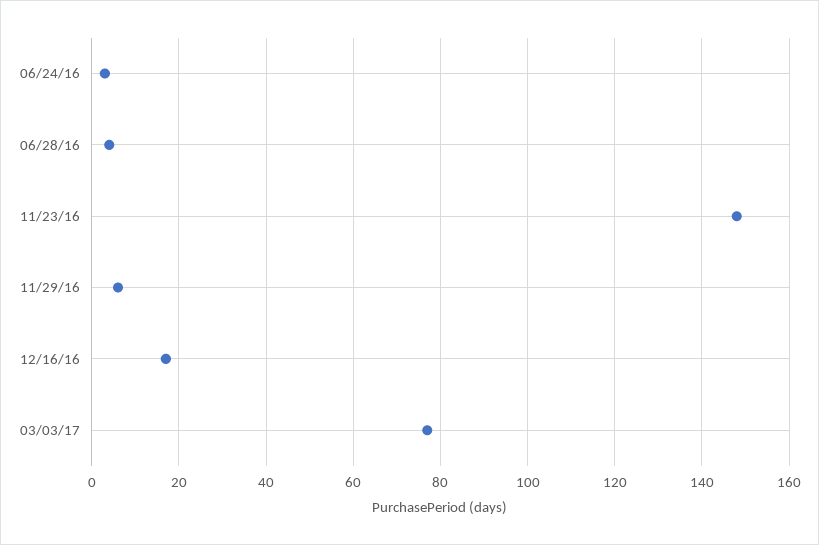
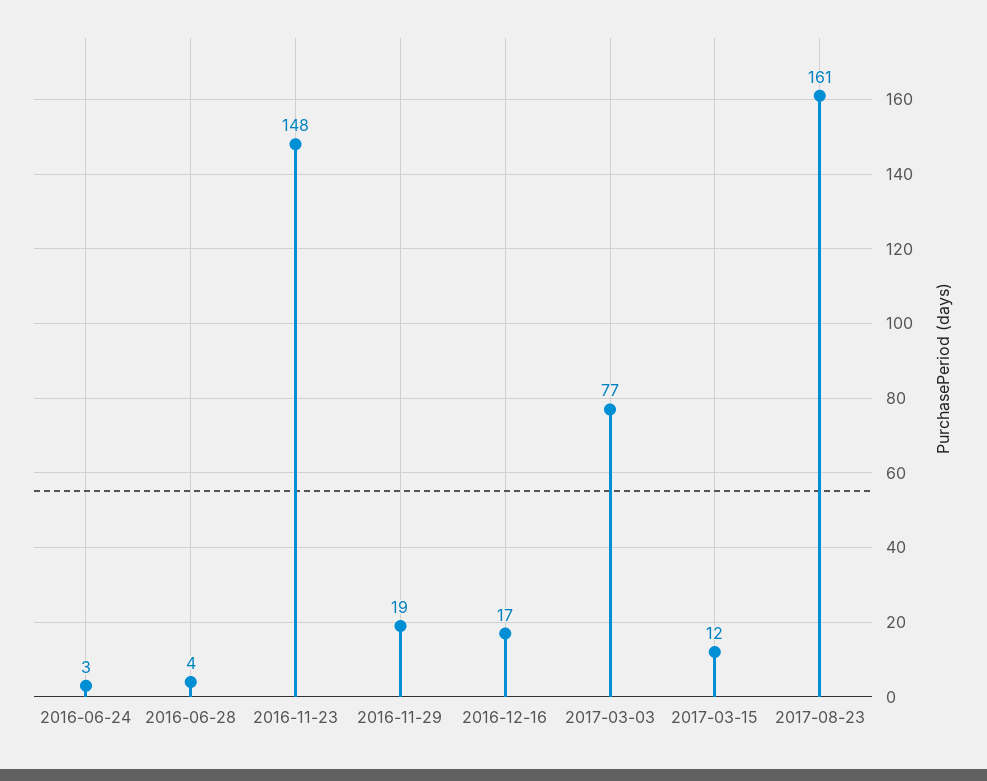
11/29/16: 5 -> 19
2017-03-15: none -> 12
2017-08-23: none -> 161

